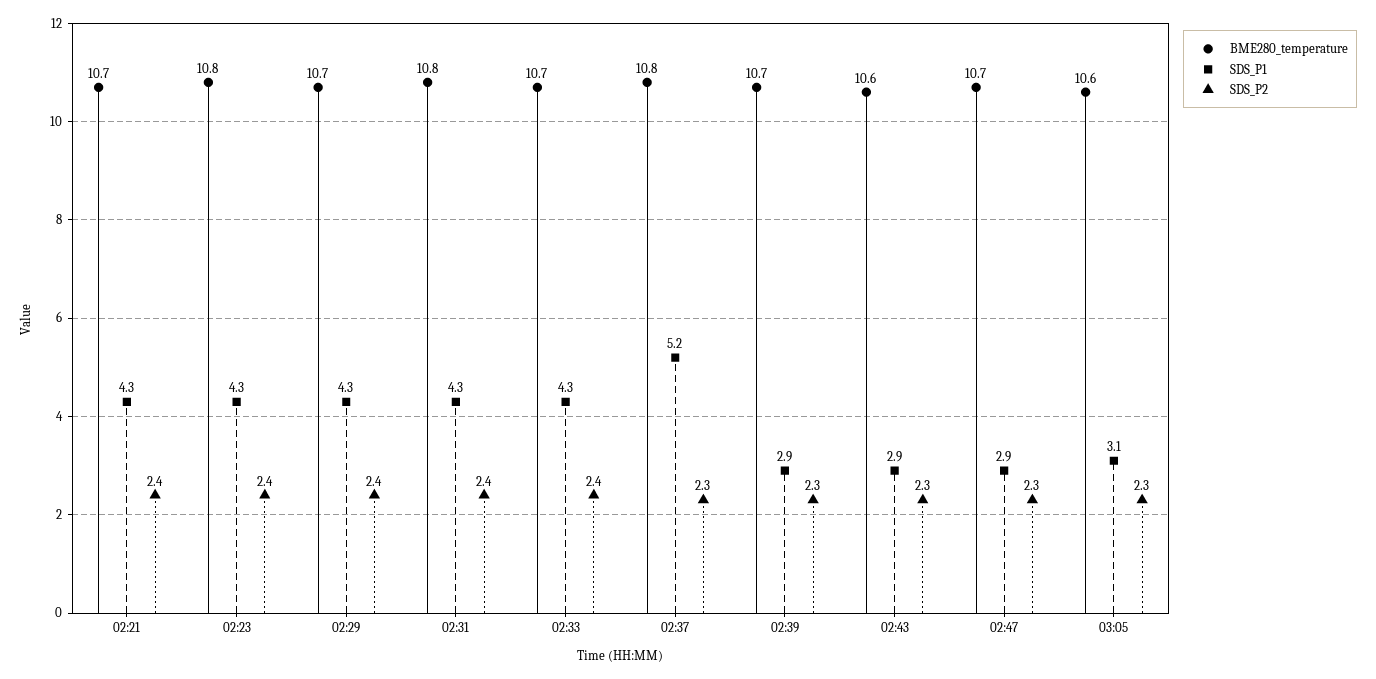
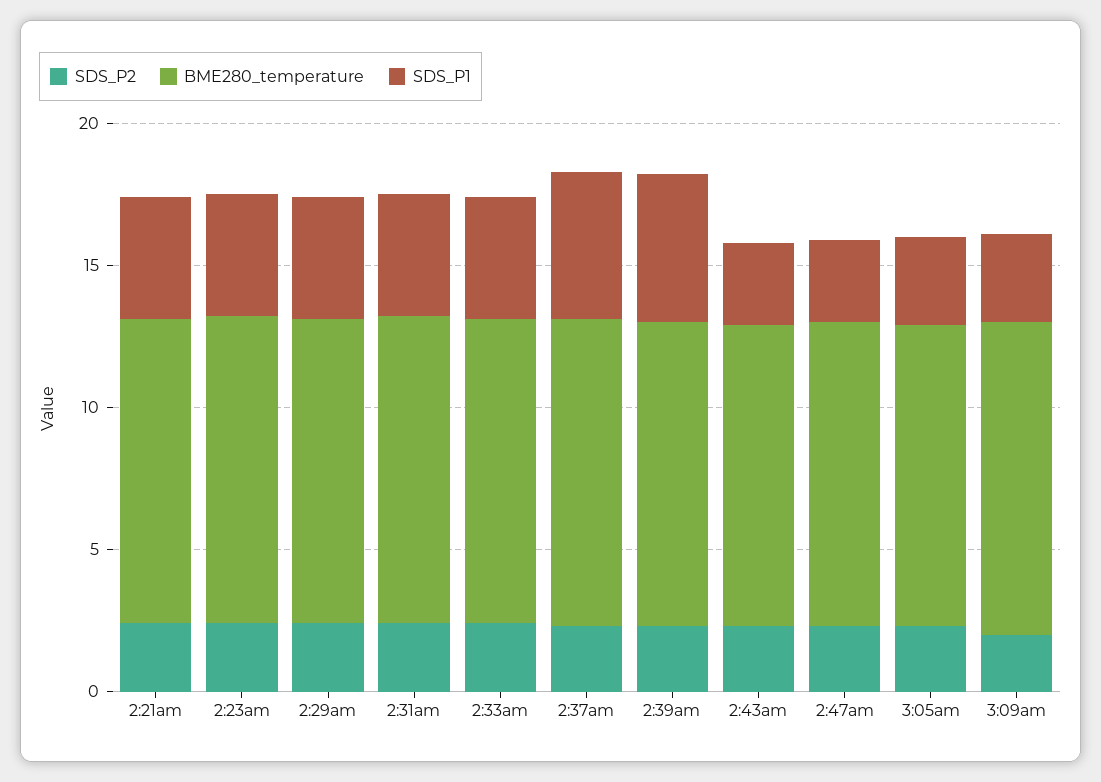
SDS_P1, 02:39: 2.9 -> 5
SDS_P2, 3:09am: none -> 2
BME280_temperature, 3:09am: none -> 11
SDS_P1, 3:09am: none -> 3

